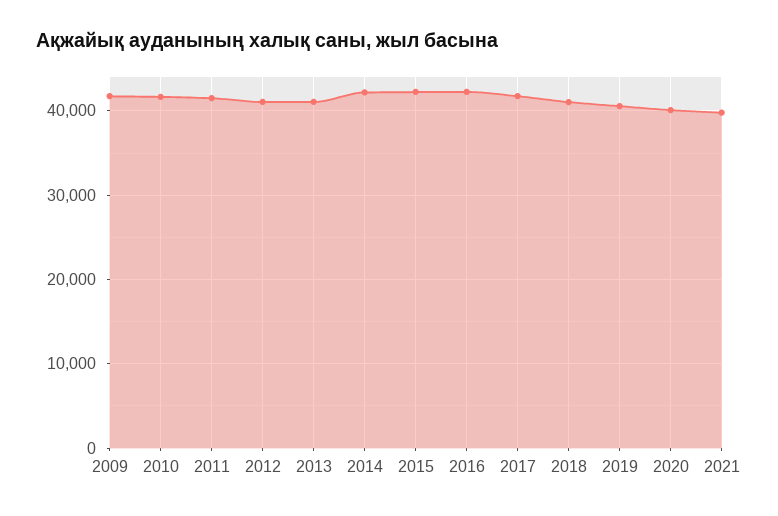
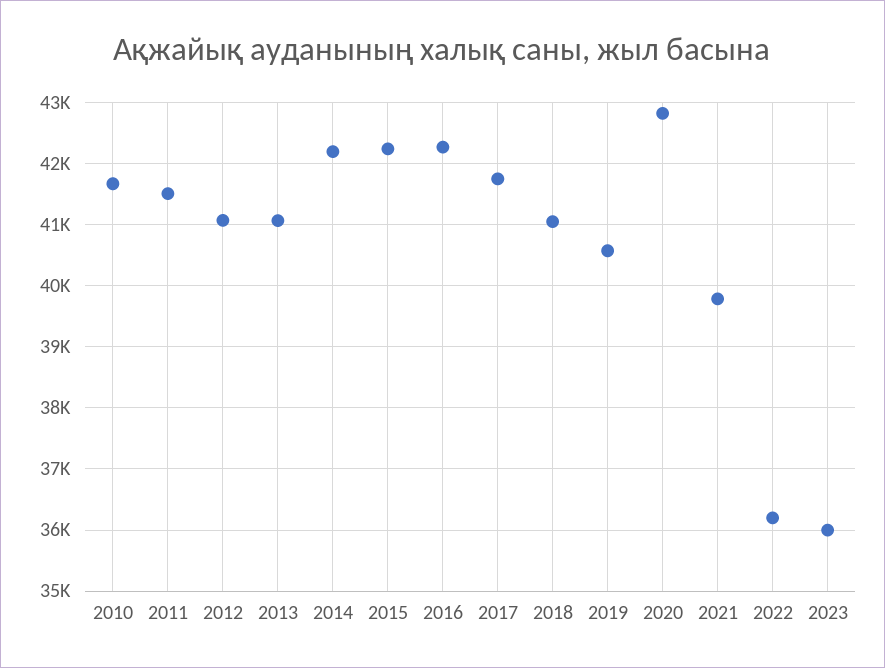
2009: 42000 -> none
2020: 40000 -> 42800
2022: none -> 36200
2023: none -> 36000

